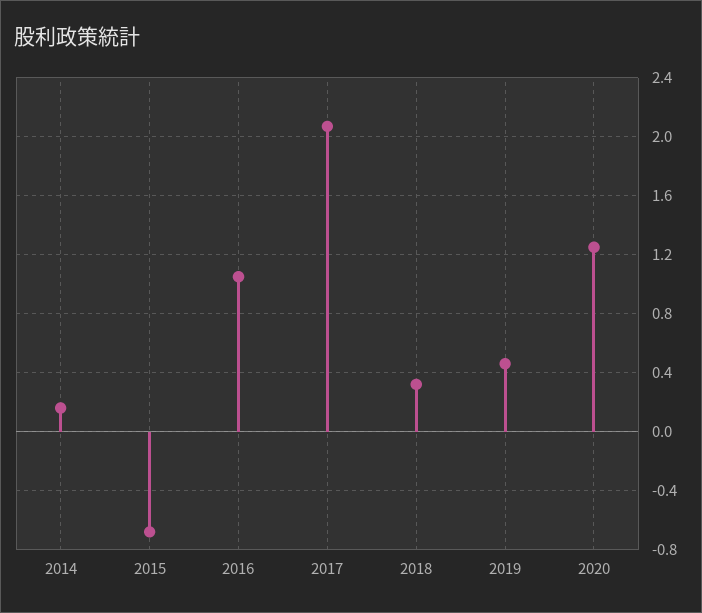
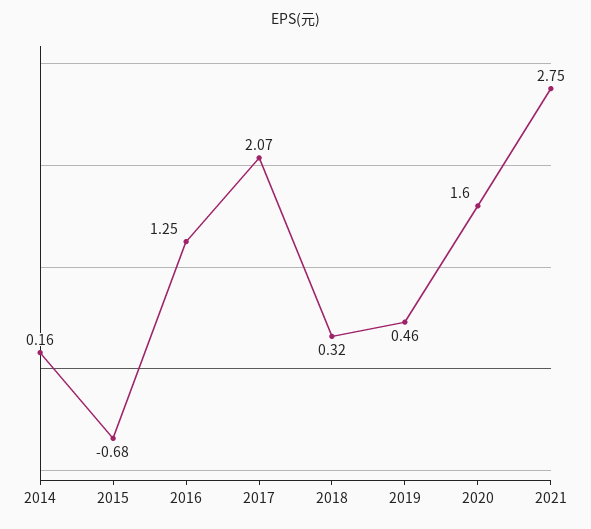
2016: 1.05 -> 1.25
2020: 1.25 -> 1.6
2021: none -> 2.75

